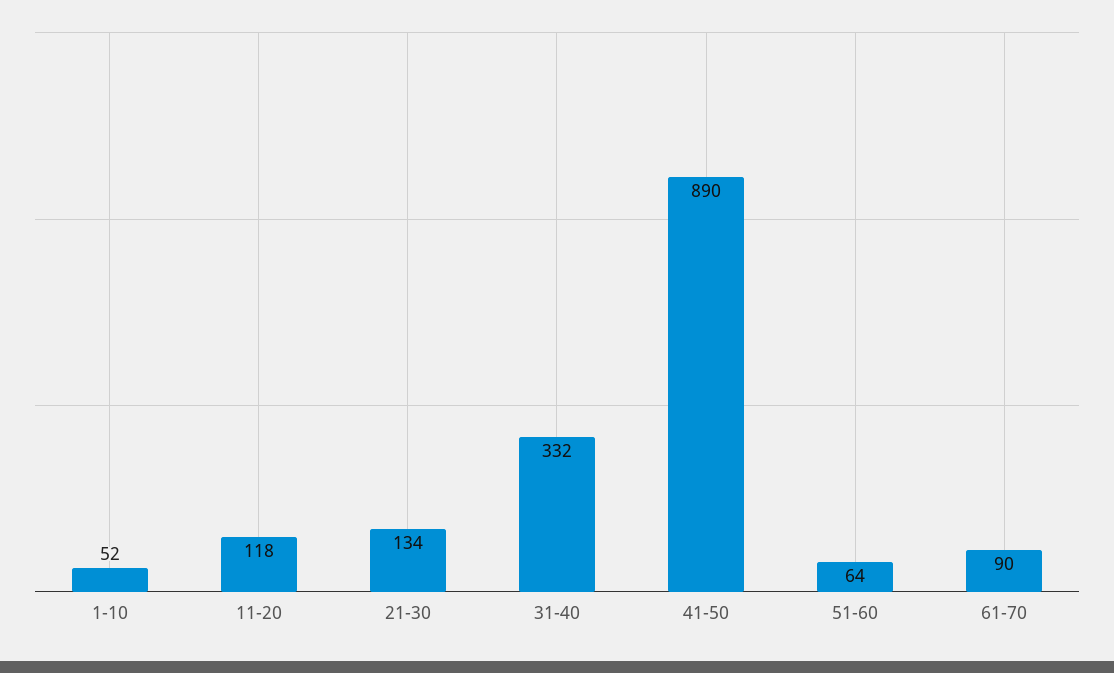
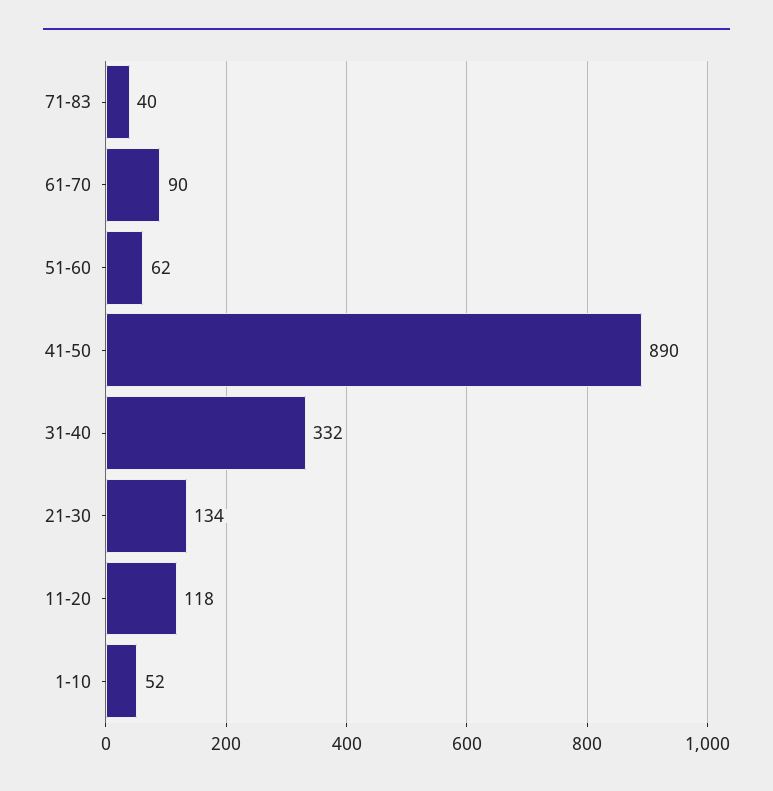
51-60: 64 -> 62
71-83: none -> 40

